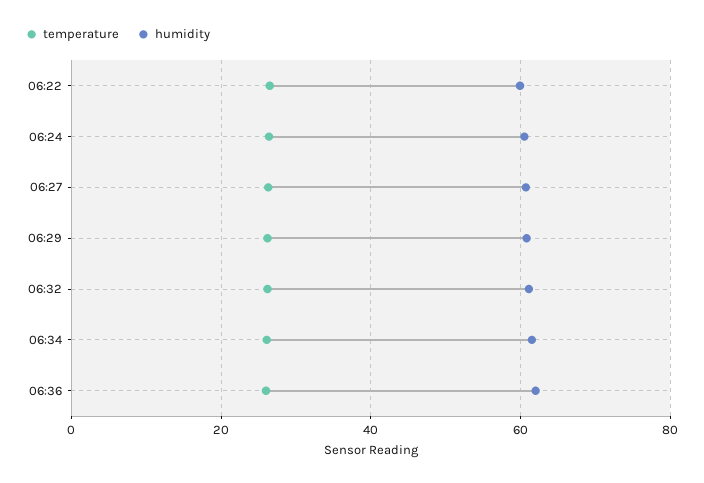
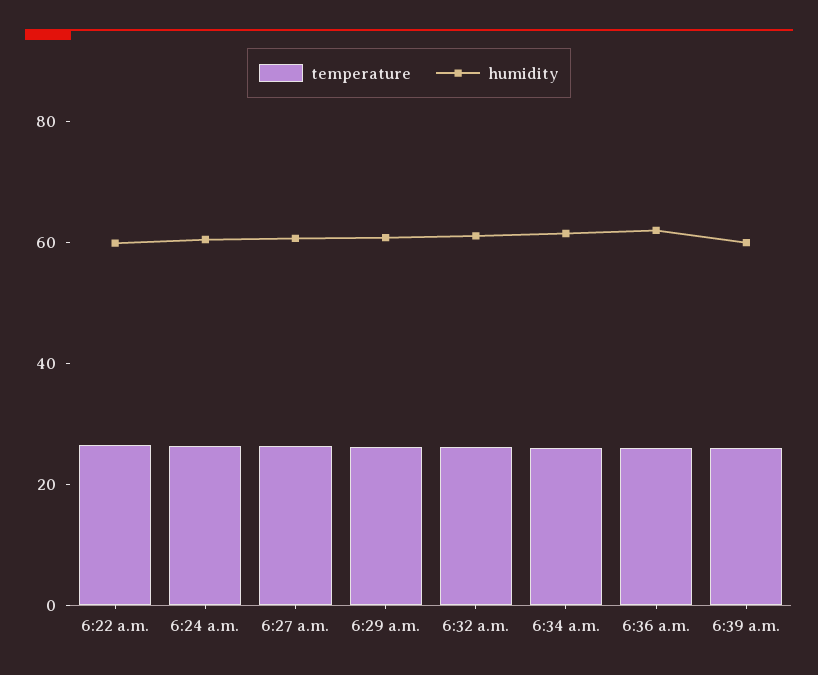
temperature, 6:39 a.m.: none -> 25
humidity, 6:39 a.m.: none -> 60

